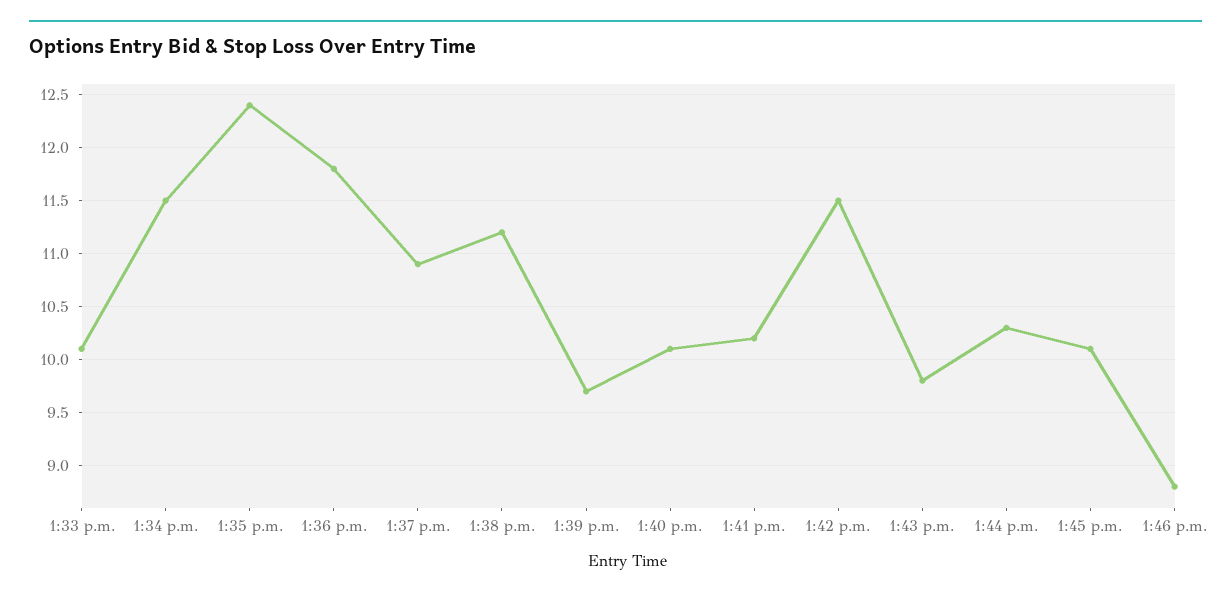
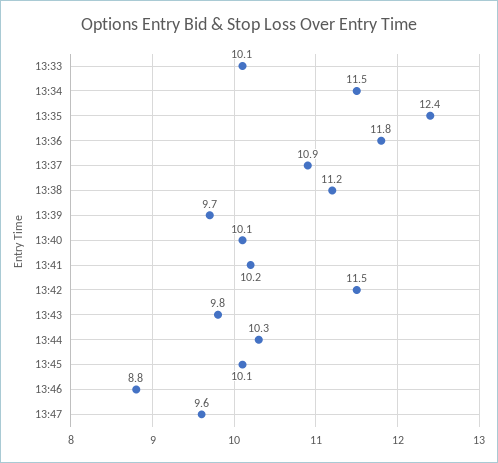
13:47: none -> 9.6

